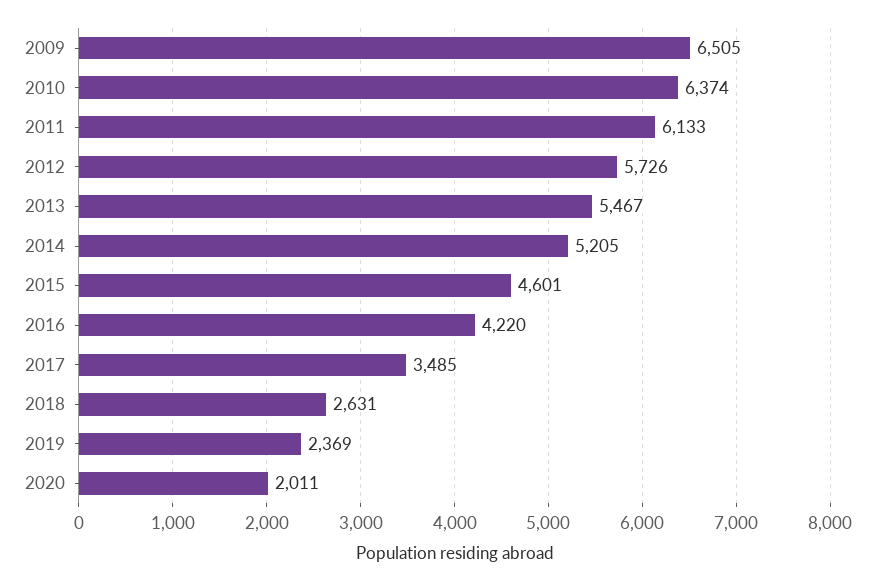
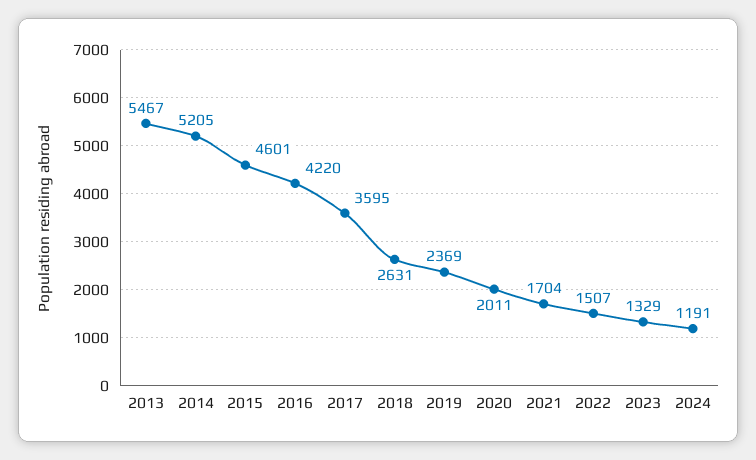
2009: 6505 -> none
2010: 6374 -> none
2011: 6133 -> none
2012: 5726 -> none
2017: 3485 -> 3595
2021: none -> 1704
2022: none -> 1507
2023: none -> 1329
2024: none -> 1191

